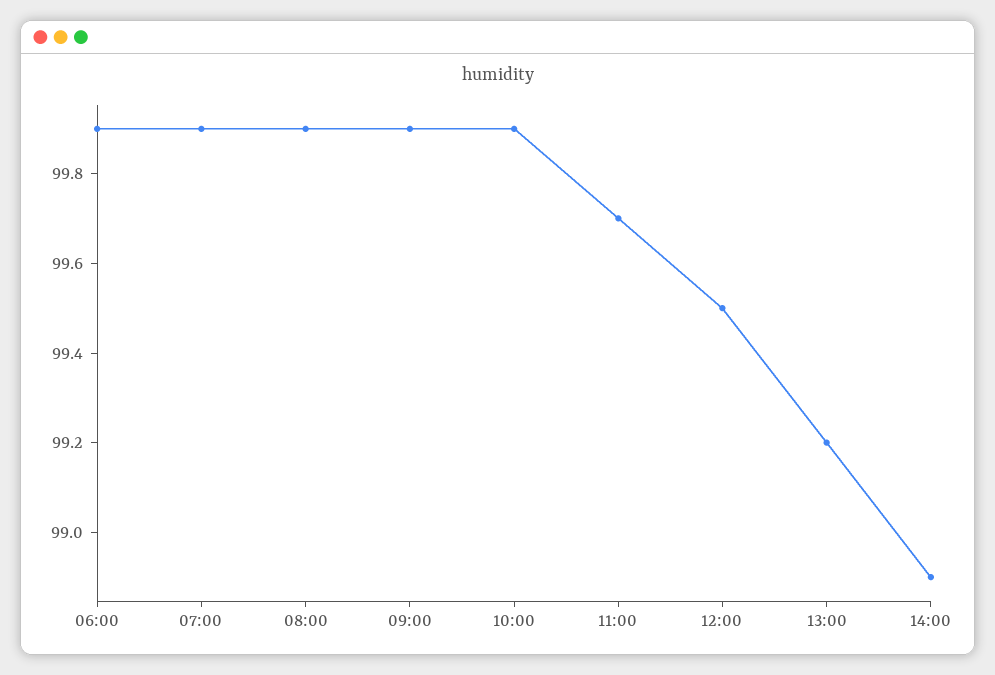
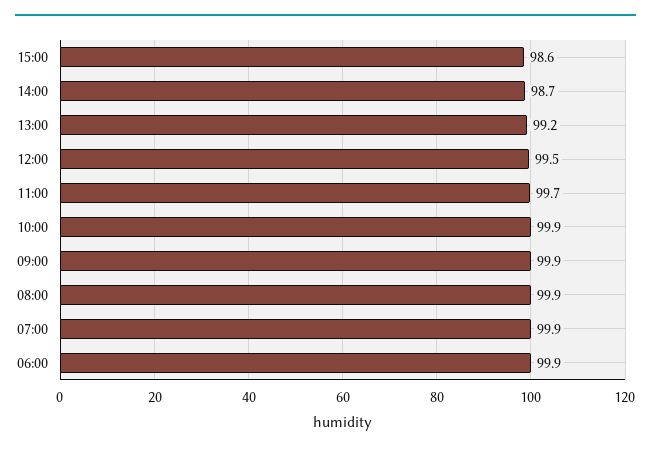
14:00: 98.9 -> 98.7
15:00: none -> 98.6

